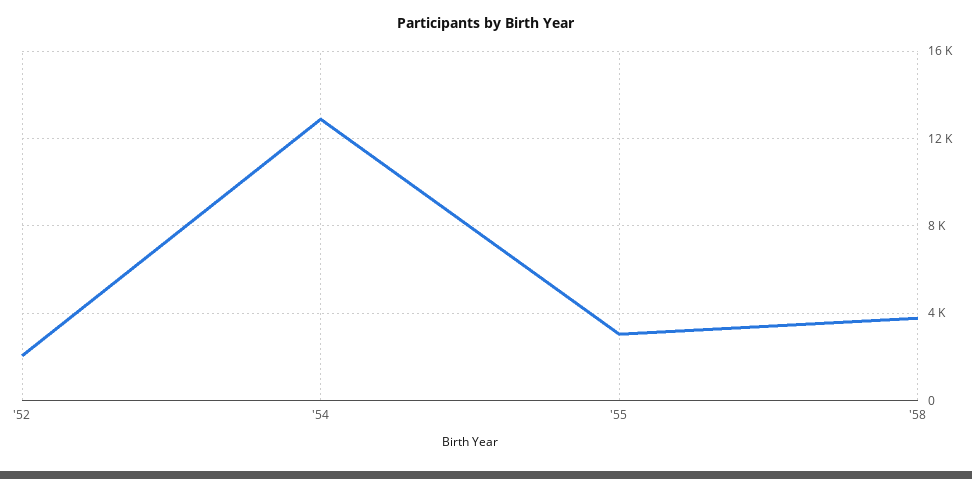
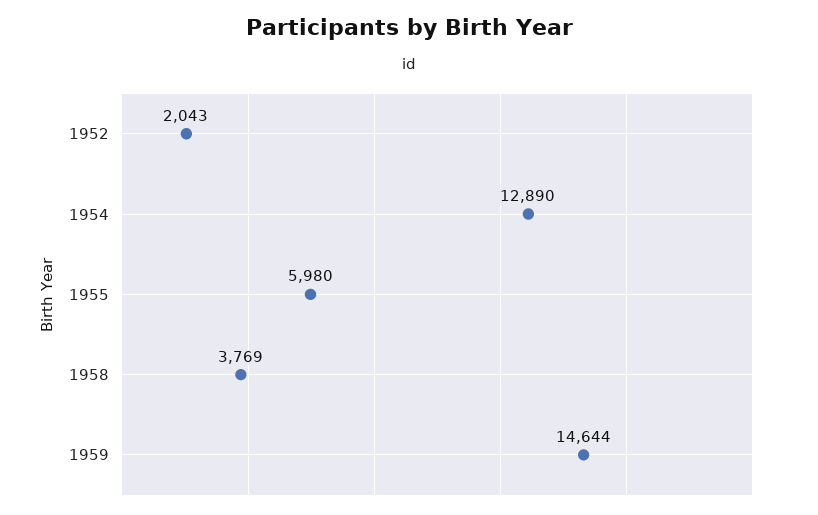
'55: 3000 -> 5980
1959: none -> 14644

